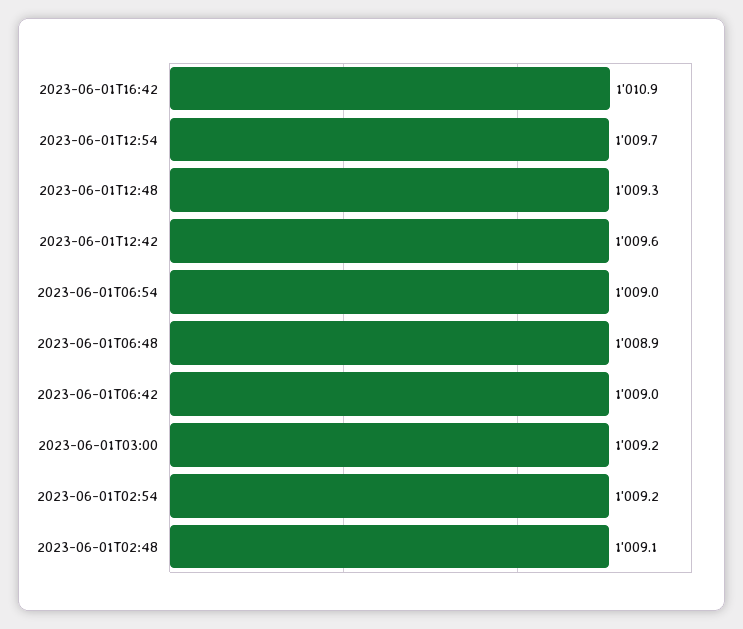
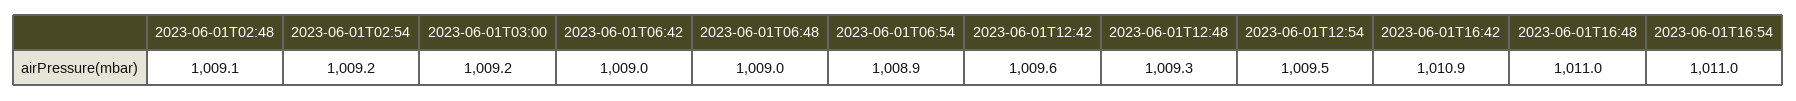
2023-06-01T12:54: 1009.7 -> 1009.5
2023-06-01T06:54: 1009 -> 1008.9
2023-06-01T06:48: 1008.9 -> 1009
2023-06-01T16:48: none -> 1011
2023-06-01T16:54: none -> 1011

